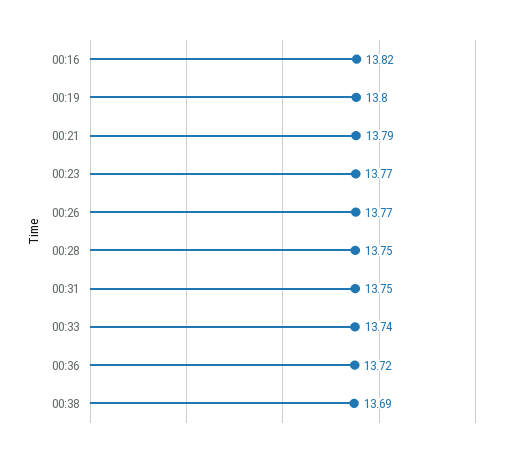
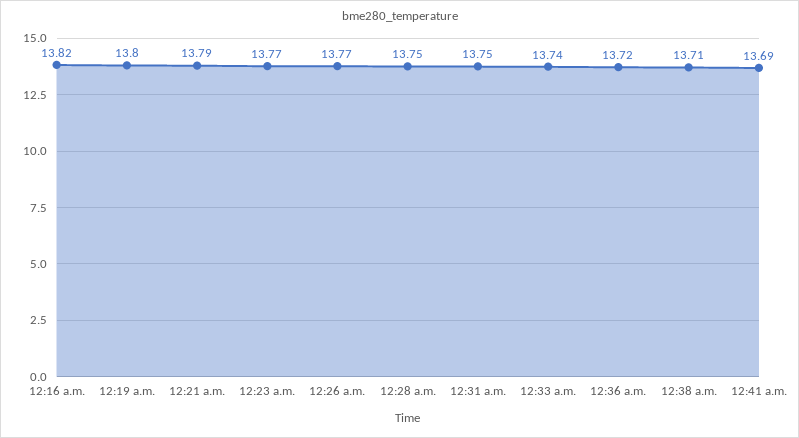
00:38: 13.69 -> 13.71
12:41 a.m.: none -> 13.69

